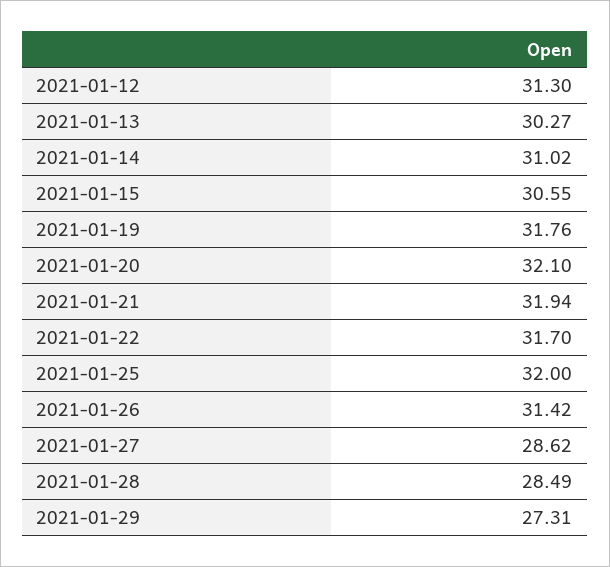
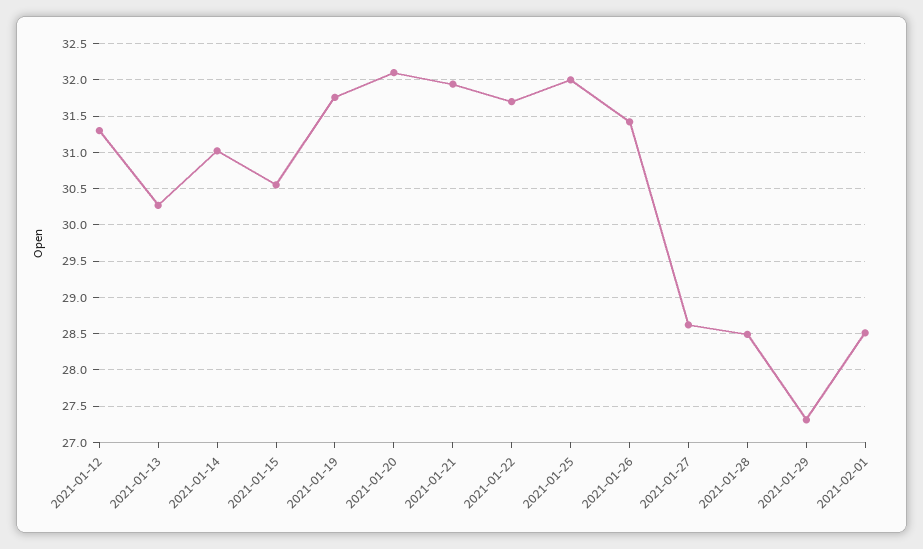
2021-02-01: none -> 28.5

